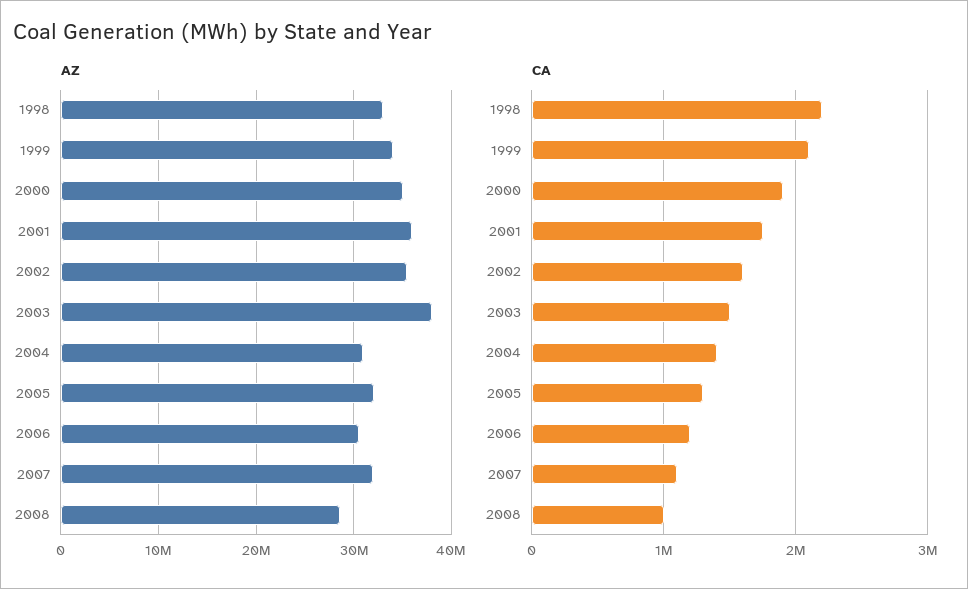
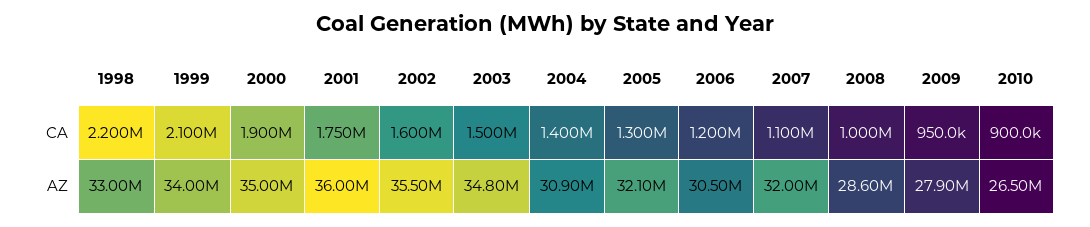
AZ, 2003: 38000000 -> 34800000
CA, 2009: none -> 950000
CA, 2010: none -> 900000
AZ, 2009: none -> 27900000
AZ, 2010: none -> 26500000

